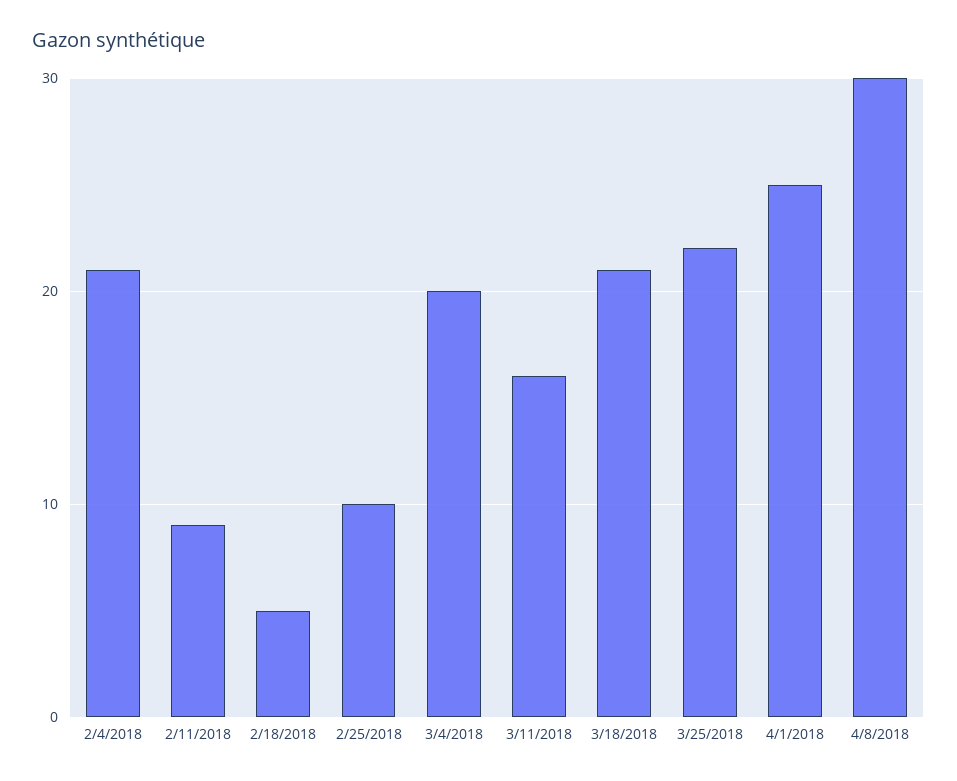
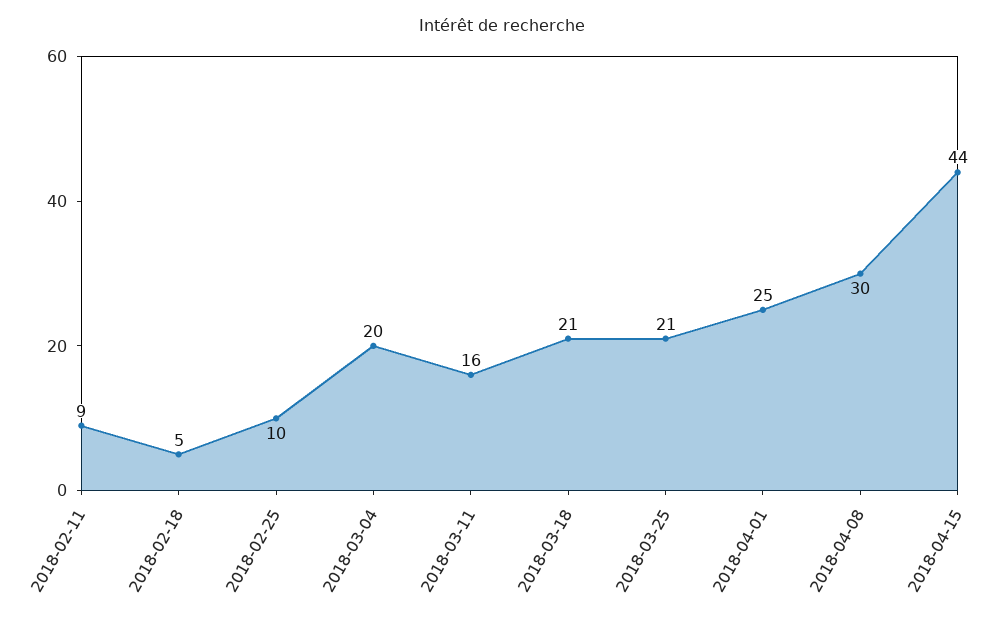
2/4/2018: 21 -> none
3/25/2018: 22 -> 21
2018-04-15: none -> 44

